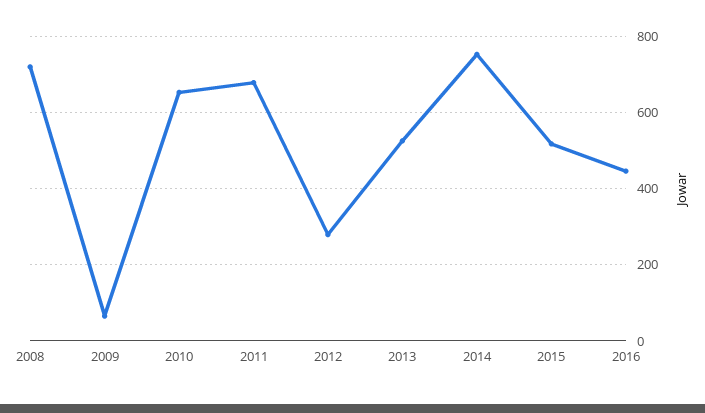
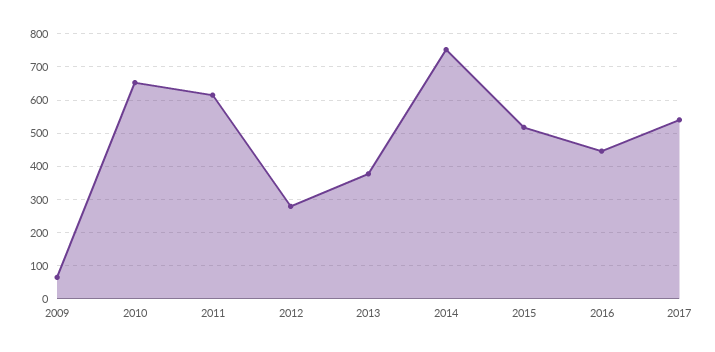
2008: 720 -> none
2011: 680 -> 620
2013: 520 -> 380
2017: none -> 540

